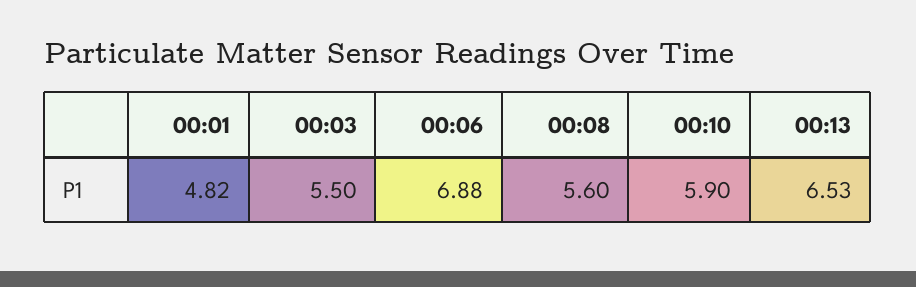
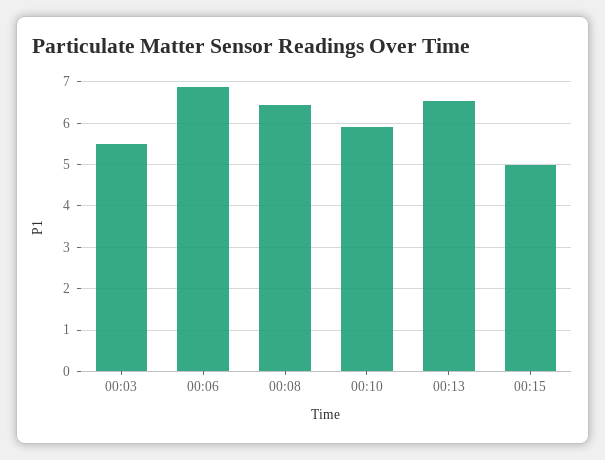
00:01: 4.82 -> none
00:08: 5.6 -> 6.4
00:15: none -> 5

